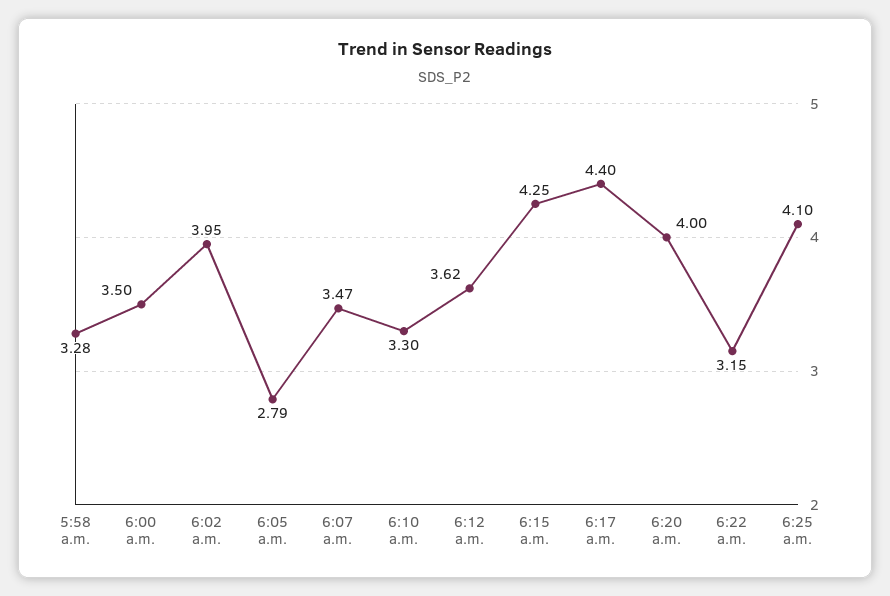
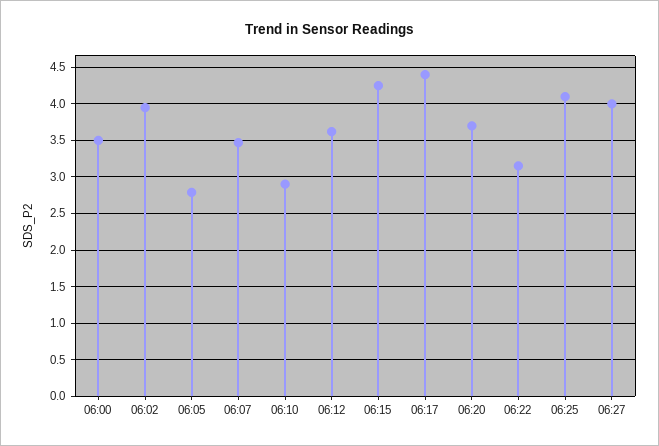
5:58 a.m.: 3.28 -> none
6:10 a.m.: 3.3 -> 2.9
6:20 a.m.: 4 -> 3.7
06:27: none -> 4

